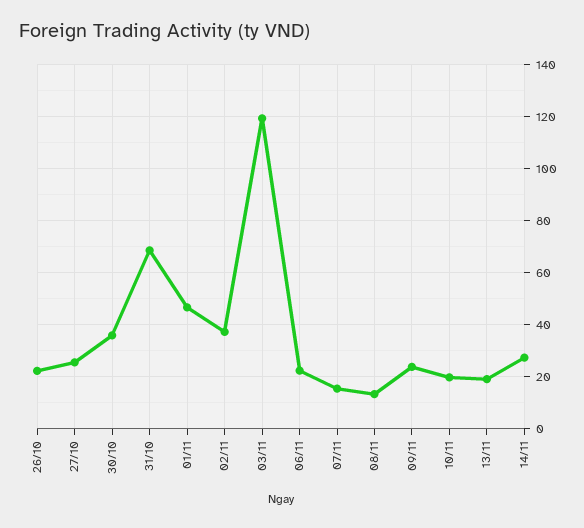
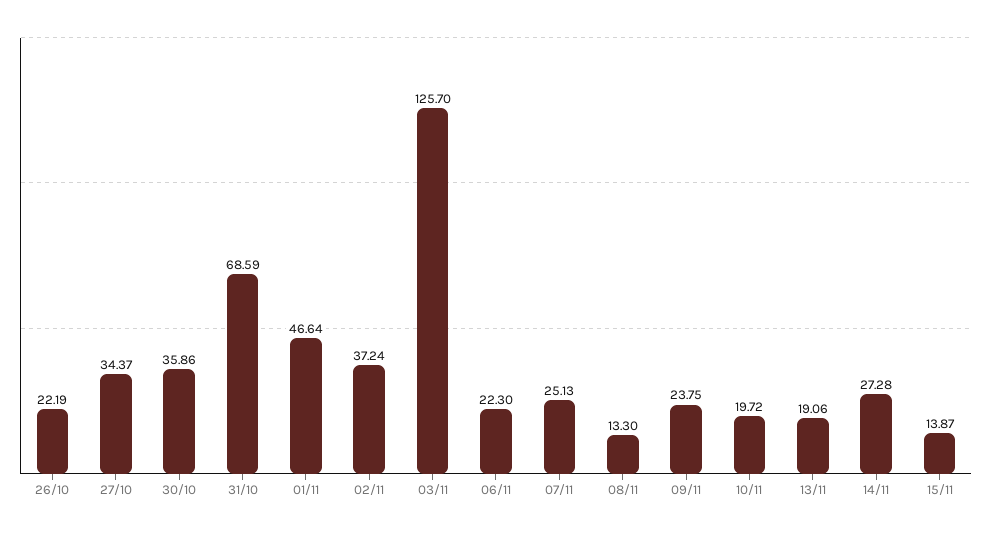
27/10: 25 -> 34.37
03/11: 120 -> 125.7
07/11: 15 -> 25.13
15/11: none -> 13.87

